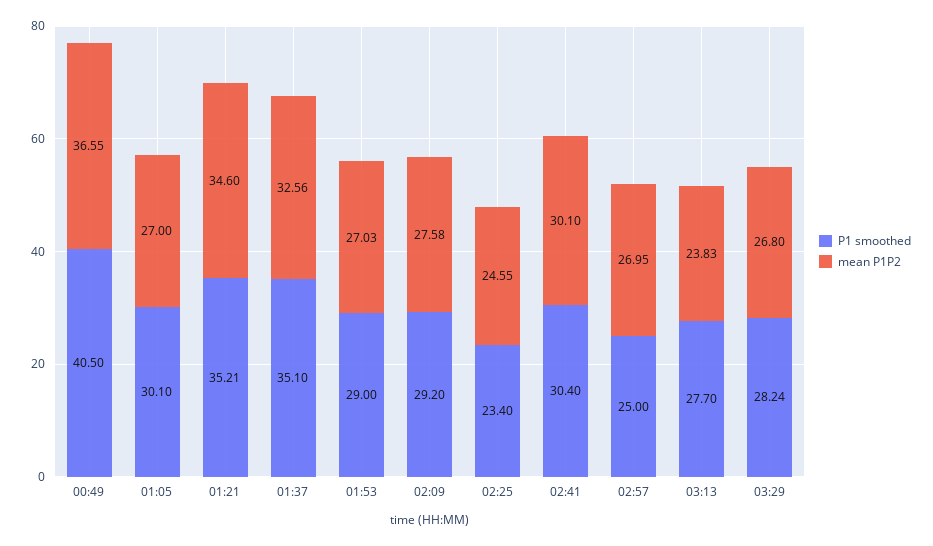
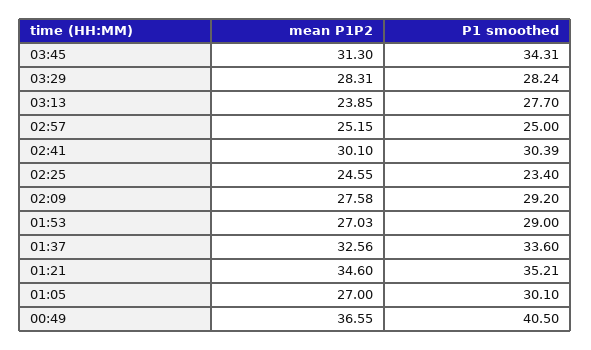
P1 smoothed, 01:37: 35.1 -> 33.6
P1 smoothed, 02:41: 30.4 -> 30.39
mean P1P2, 02:57: 26.95 -> 25.15
mean P1P2, 03:13: 23.83 -> 23.85
mean P1P2, 03:29: 26.8 -> 28.31
mean P1P2, 03:45: none -> 31.3
P1 smoothed, 03:45: none -> 34.31

